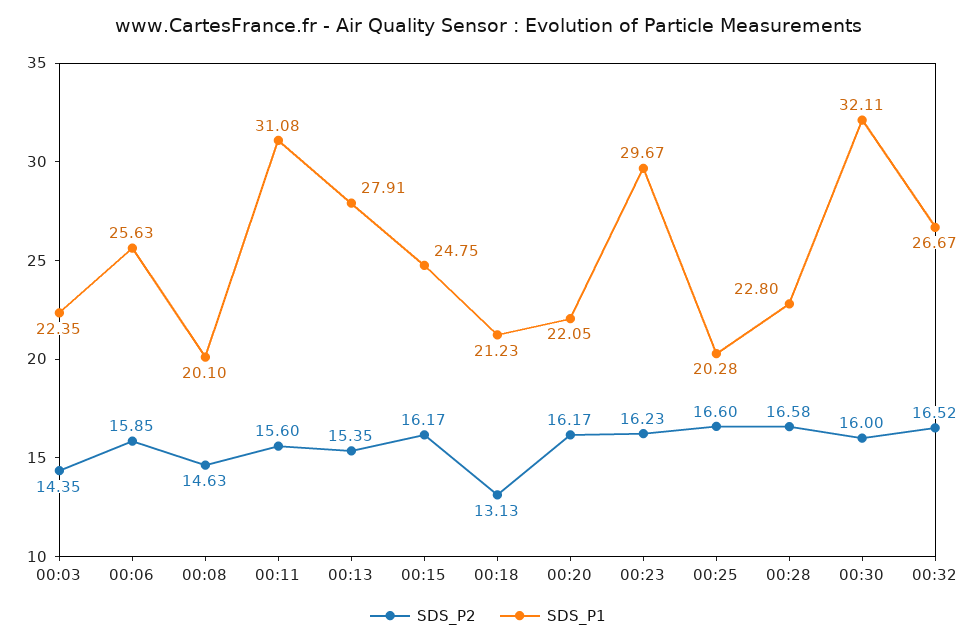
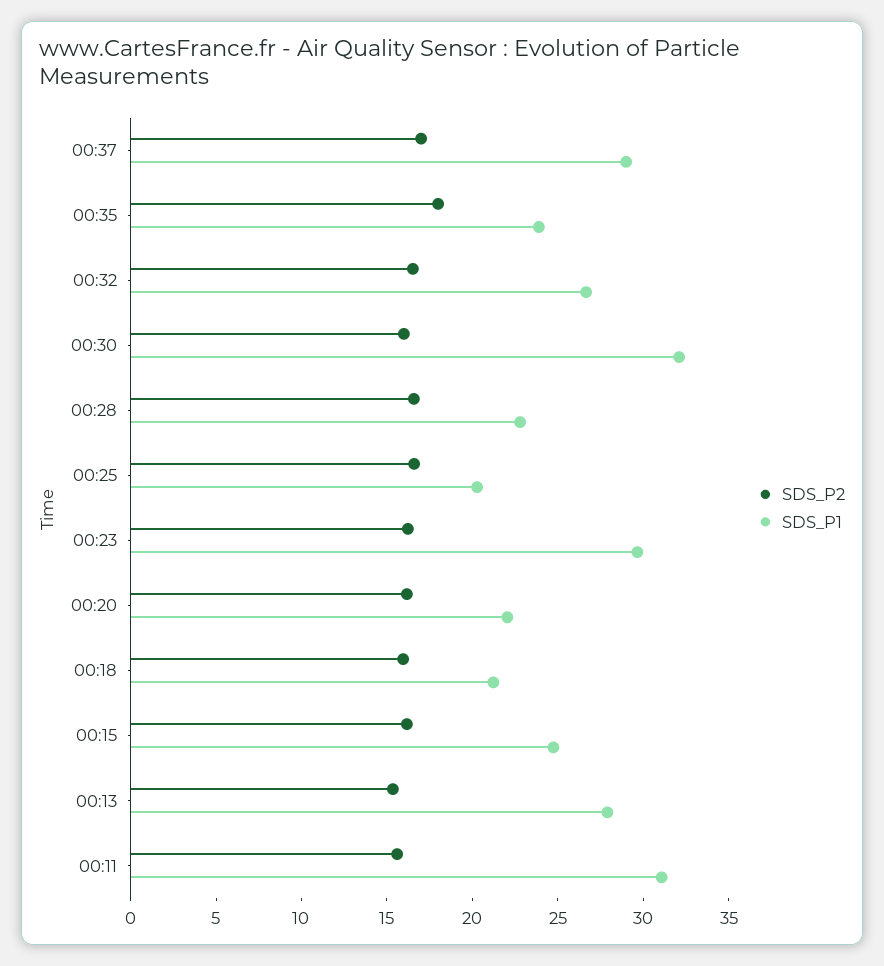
SDS_P2, 00:03: 14.35 -> none
SDS_P1, 00:03: 22.35 -> none
SDS_P2, 00:06: 15.85 -> none
SDS_P1, 00:06: 25.63 -> none
SDS_P2, 00:08: 14.63 -> none
SDS_P1, 00:08: 20.1 -> none
SDS_P2, 00:18: 13.13 -> 16
SDS_P2, 00:37: none -> 17
SDS_P1, 00:37: none -> 29
SDS_P2, 00:35: none -> 18
SDS_P1, 00:35: none -> 24

